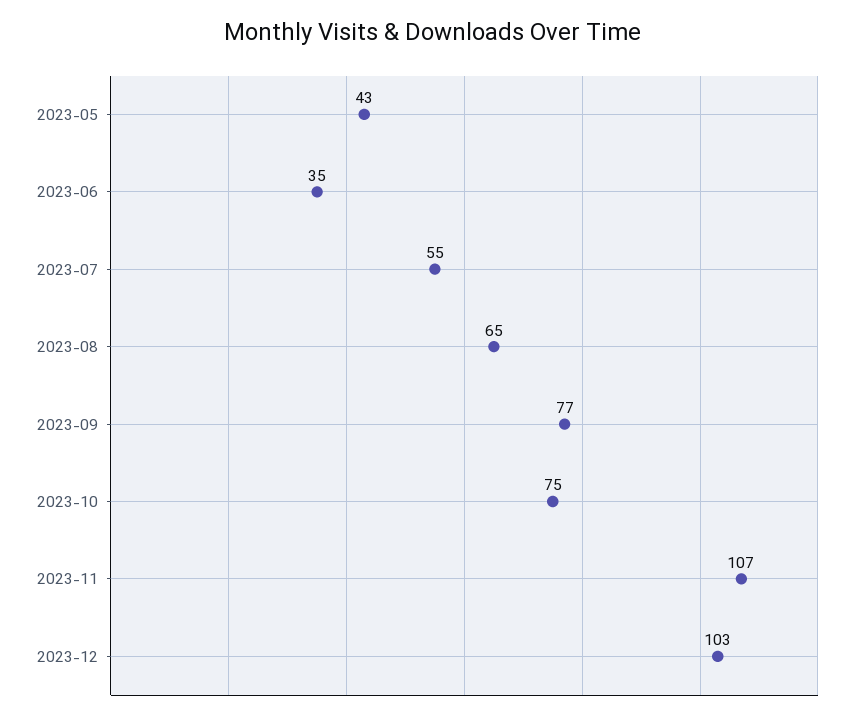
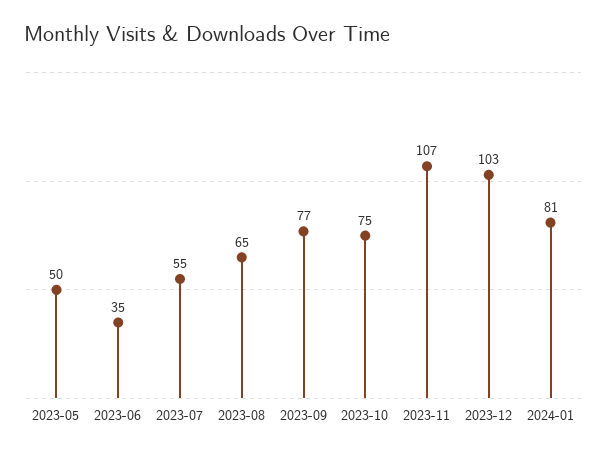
2023-05: 43 -> 50
2024-01: none -> 81

